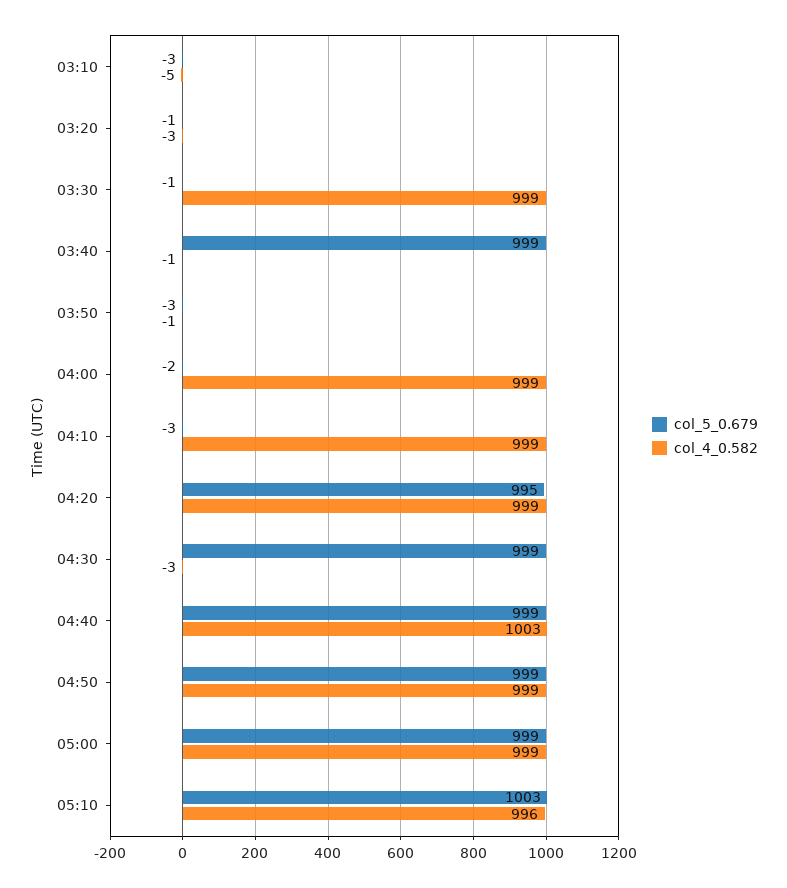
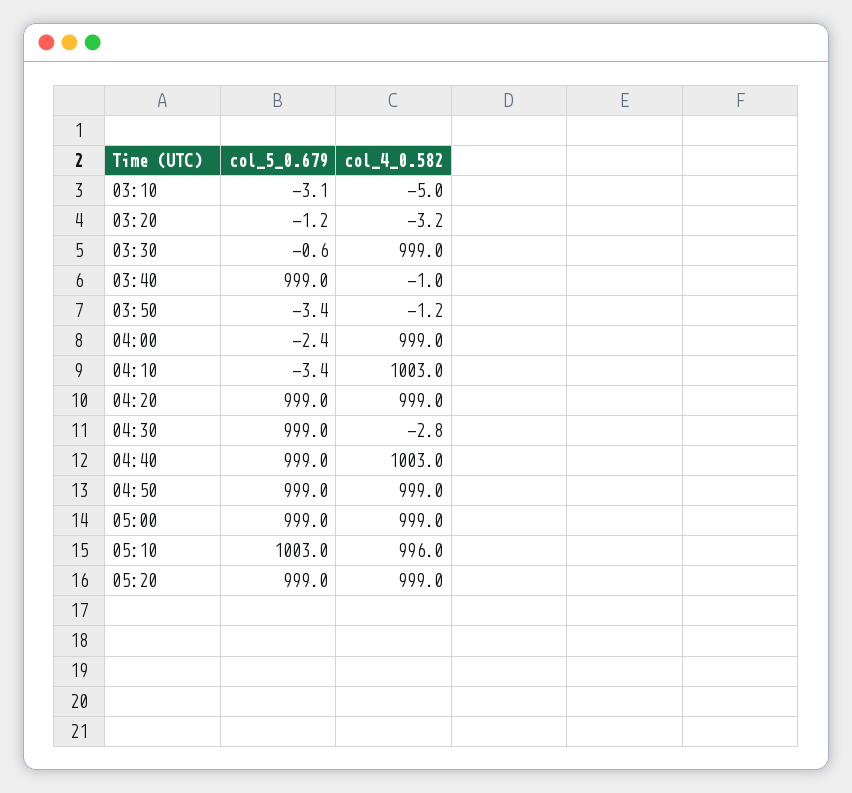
col_4_0.582, 04:10: 999 -> 1003
col_5_0.679, 04:20: 995 -> 999
col_5_0.679, 05:20: none -> 999
col_4_0.582, 05:20: none -> 999

